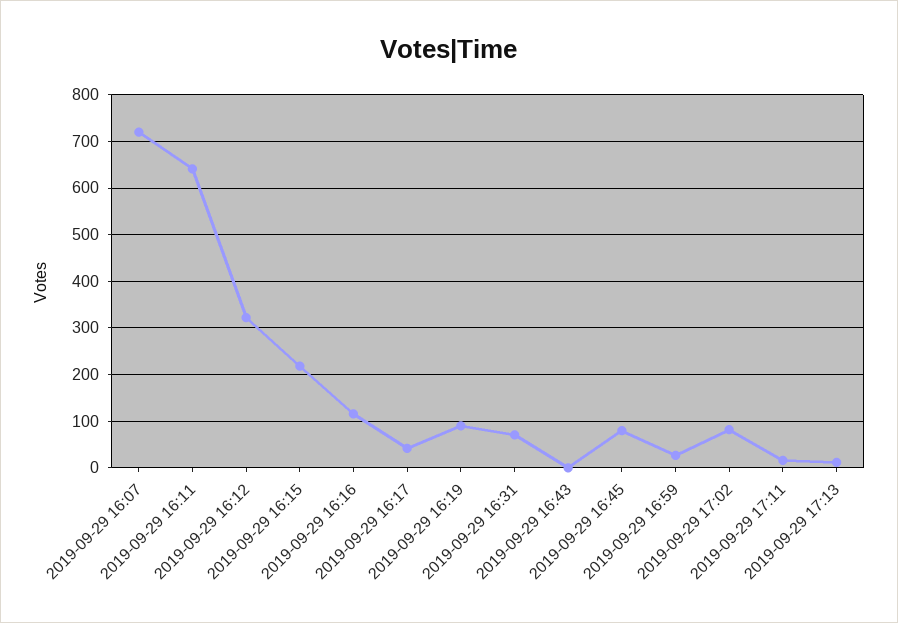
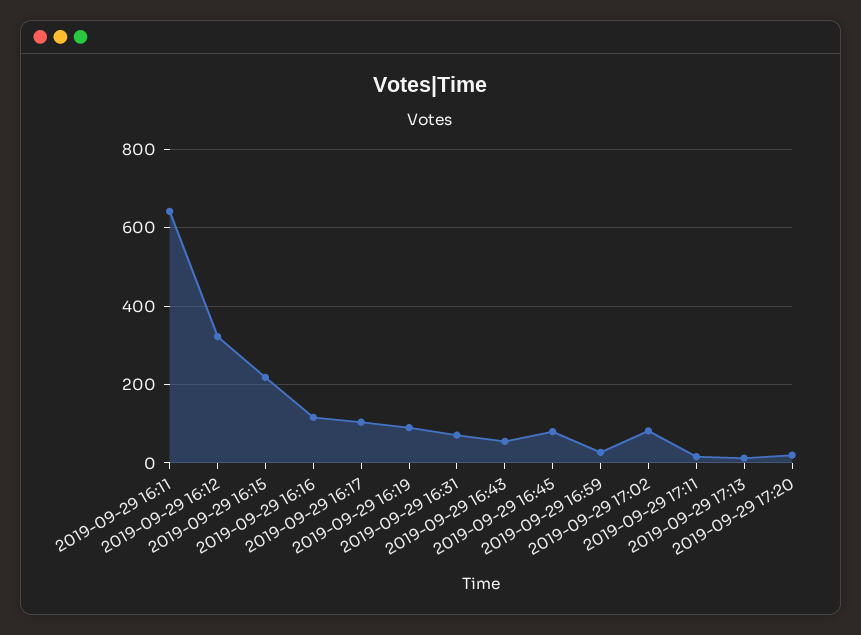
2019-09-29 16:07: 720 -> none
2019-09-29 16:17: 40 -> 100
2019-09-29 16:43: 0 -> 60
2019-09-29 17:20: none -> 20

